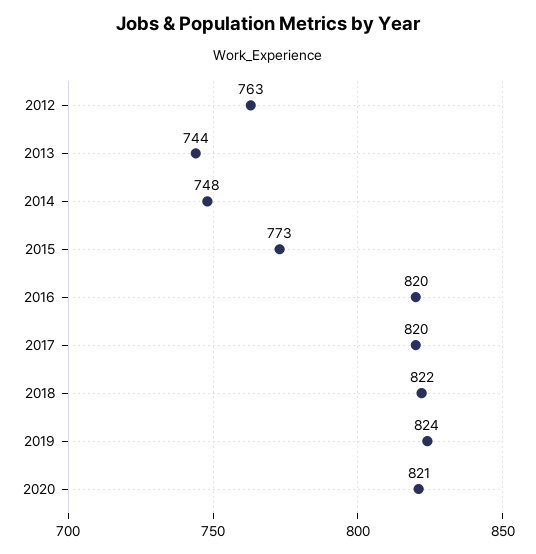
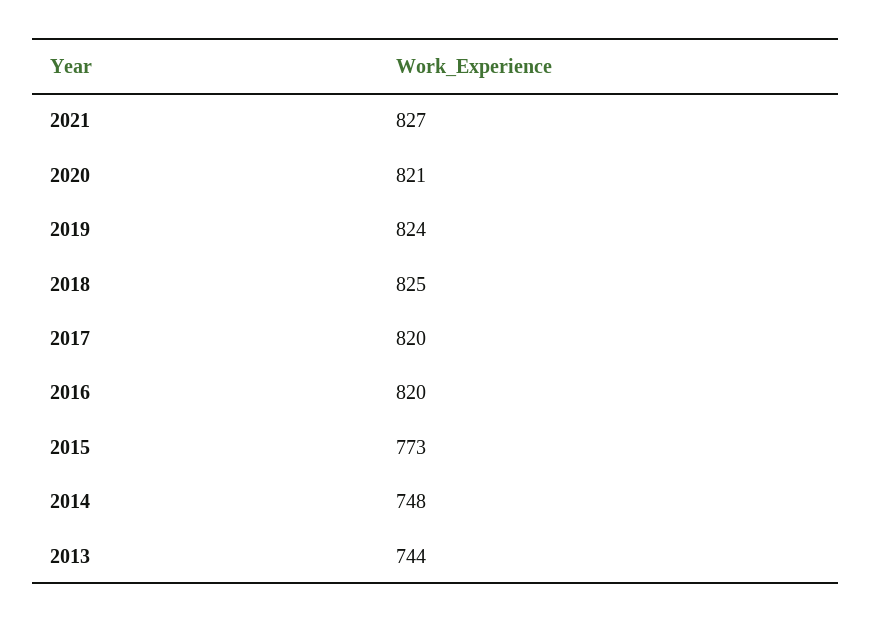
2012: 763 -> none
2018: 822 -> 825
2021: none -> 827

